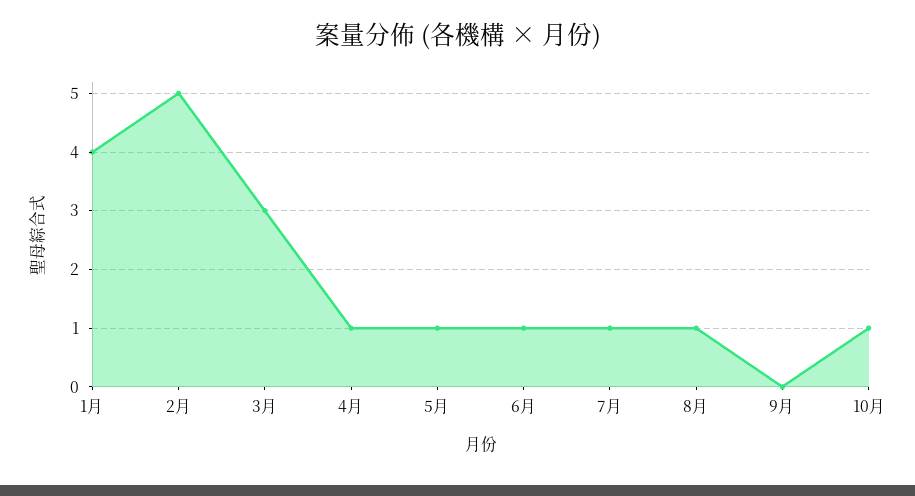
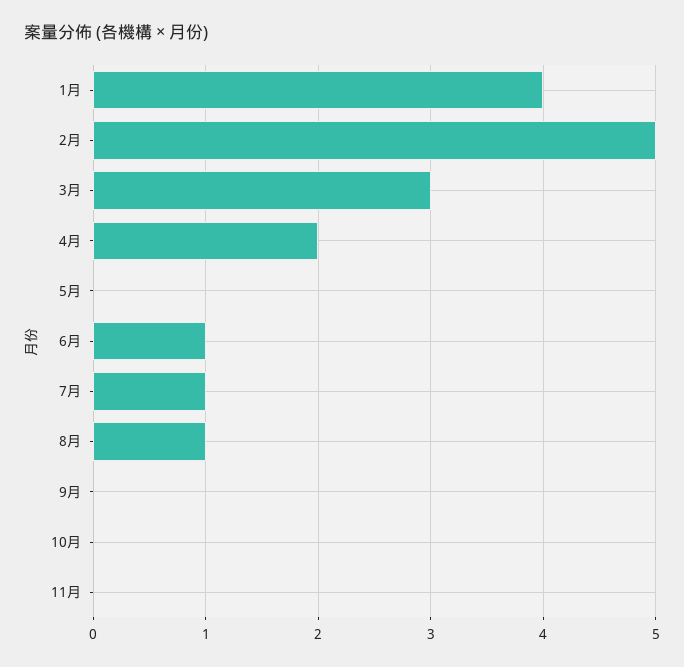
4月: 1 -> 2
5月: 1 -> 0
10月: 1 -> 0
11月: none -> 0

